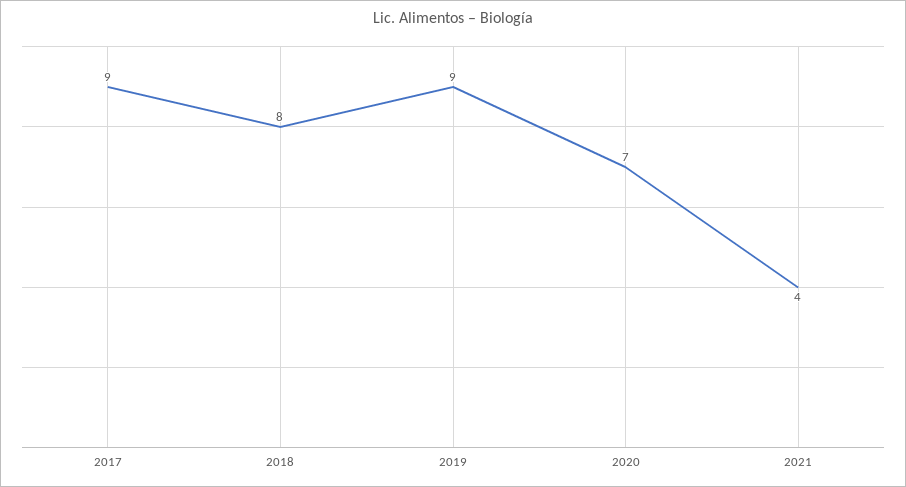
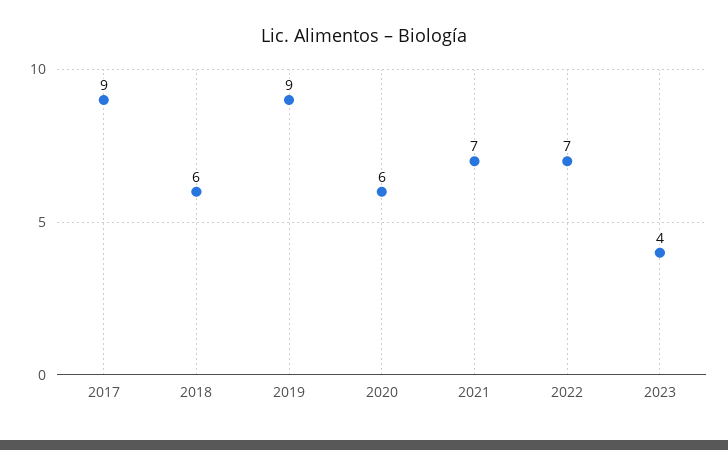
2018: 8 -> 6
2020: 7 -> 6
2021: 4 -> 7
2022: none -> 7
2023: none -> 4

